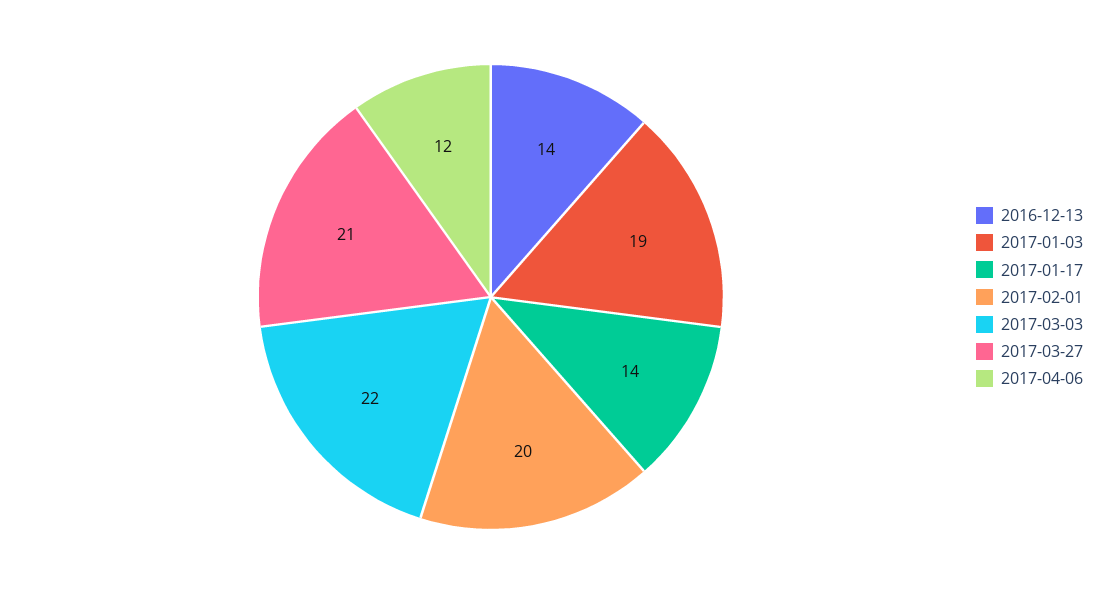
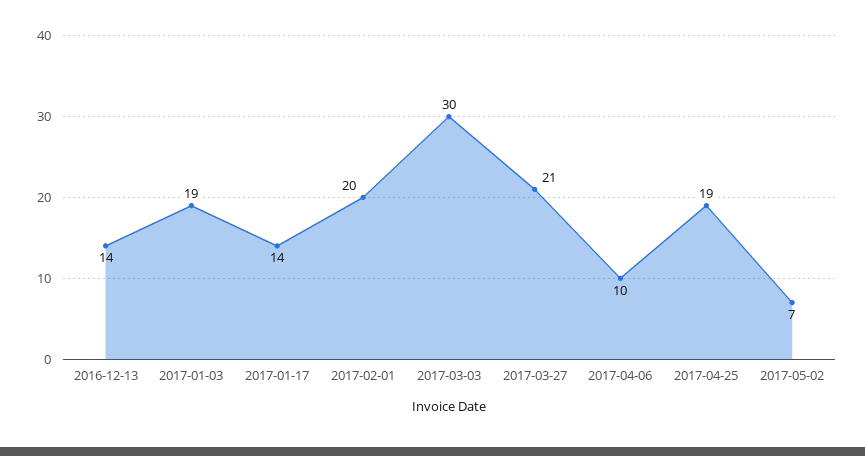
2017-03-03: 22 -> 30
2017-04-06: 12 -> 10
2017-04-25: none -> 19
2017-05-02: none -> 7

